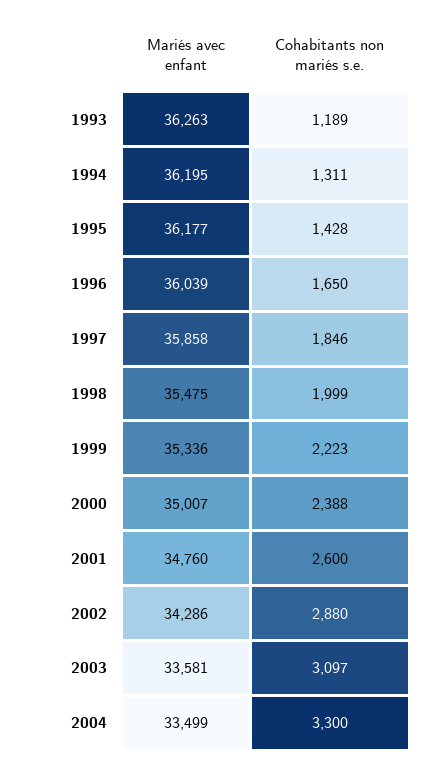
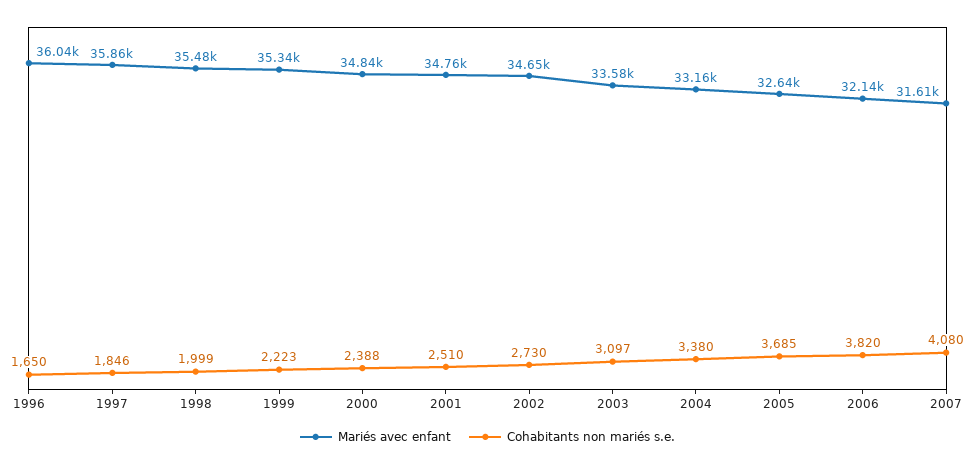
Mariés avec enfant, 1993: 36263 -> none
Cohabitants non mariés s.e., 1993: 1189 -> none
Mariés avec enfant, 1994: 36195 -> none
Cohabitants non mariés s.e., 1994: 1311 -> none
Mariés avec enfant, 1995: 36177 -> none
Cohabitants non mariés s.e., 1995: 1428 -> none
Mariés avec enfant, 2000: 35007 -> 34840
Cohabitants non mariés s.e., 2001: 2600 -> 2510
Mariés avec enfant, 2002: 34286 -> 34650
Cohabitants non mariés s.e., 2002: 2880 -> 2730
Mariés avec enfant, 2004: 33499 -> 33160
Cohabitants non mariés s.e., 2004: 3300 -> 3380
Mariés avec enfant, 2005: none -> 32640
Cohabitants non mariés s.e., 2005: none -> 3685
Mariés avec enfant, 2006: none -> 32140
Cohabitants non mariés s.e., 2006: none -> 3820
Mariés avec enfant, 2007: none -> 31610
Cohabitants non mariés s.e., 2007: none -> 4080

